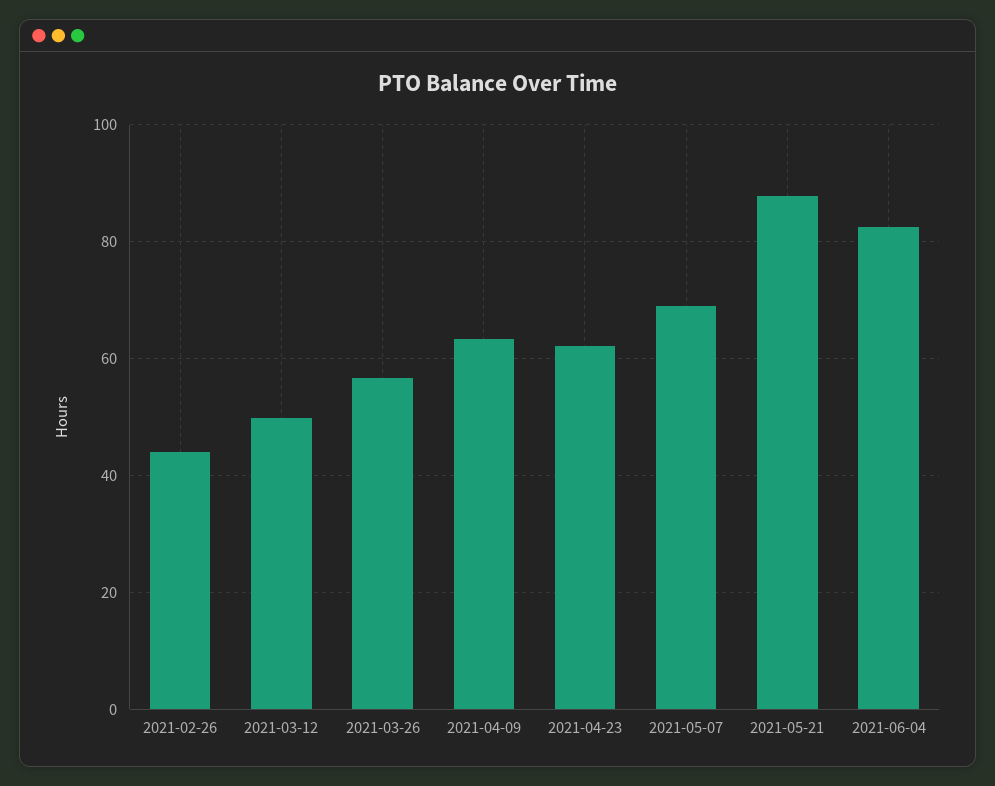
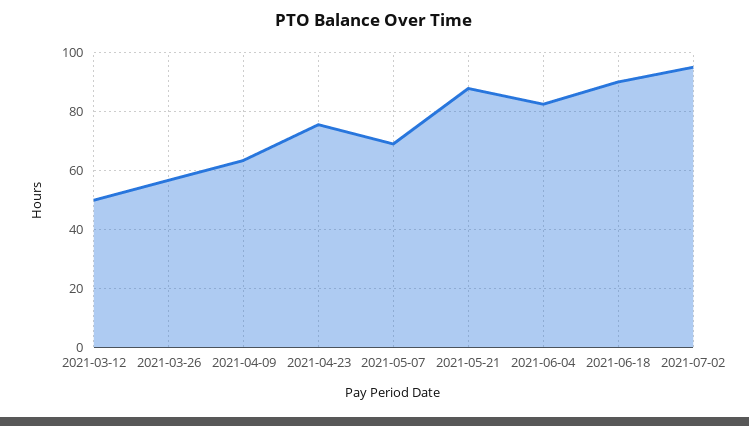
2021-02-26: 44 -> none
2021-04-23: 62 -> 75
2021-06-18: none -> 90
2021-07-02: none -> 95

